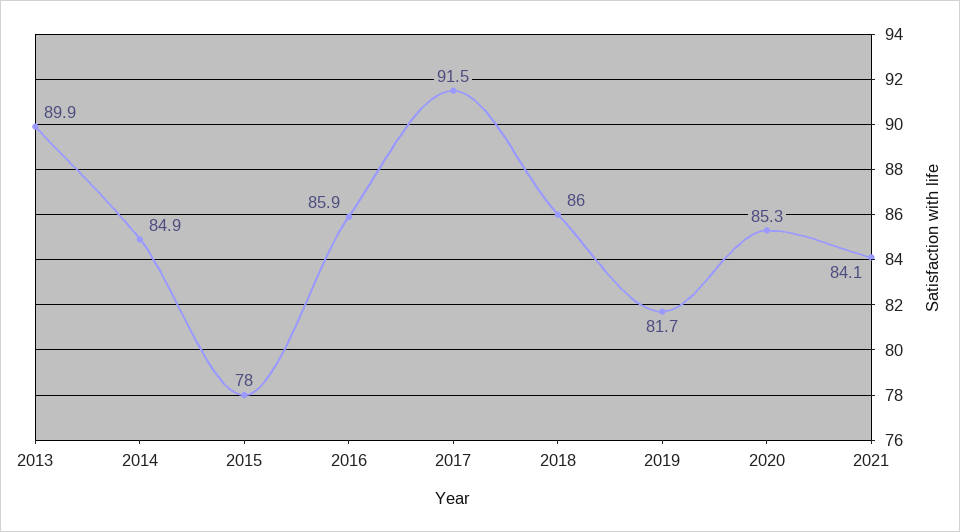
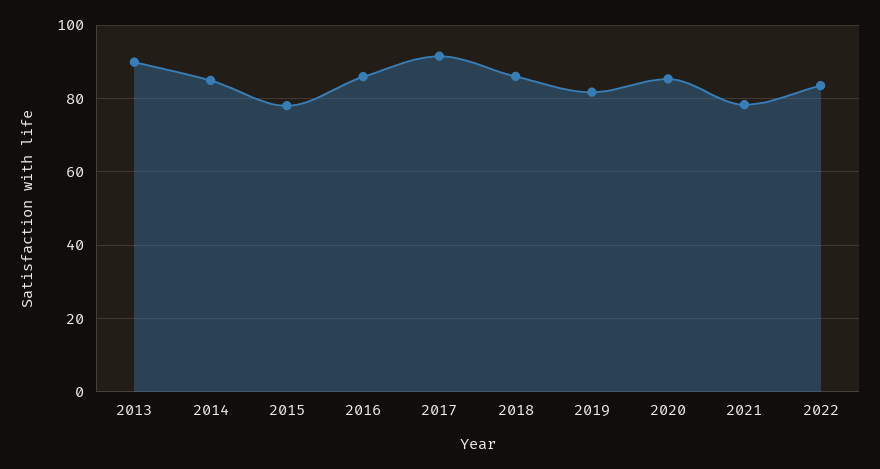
2021: 84.1 -> 78
2022: none -> 84

